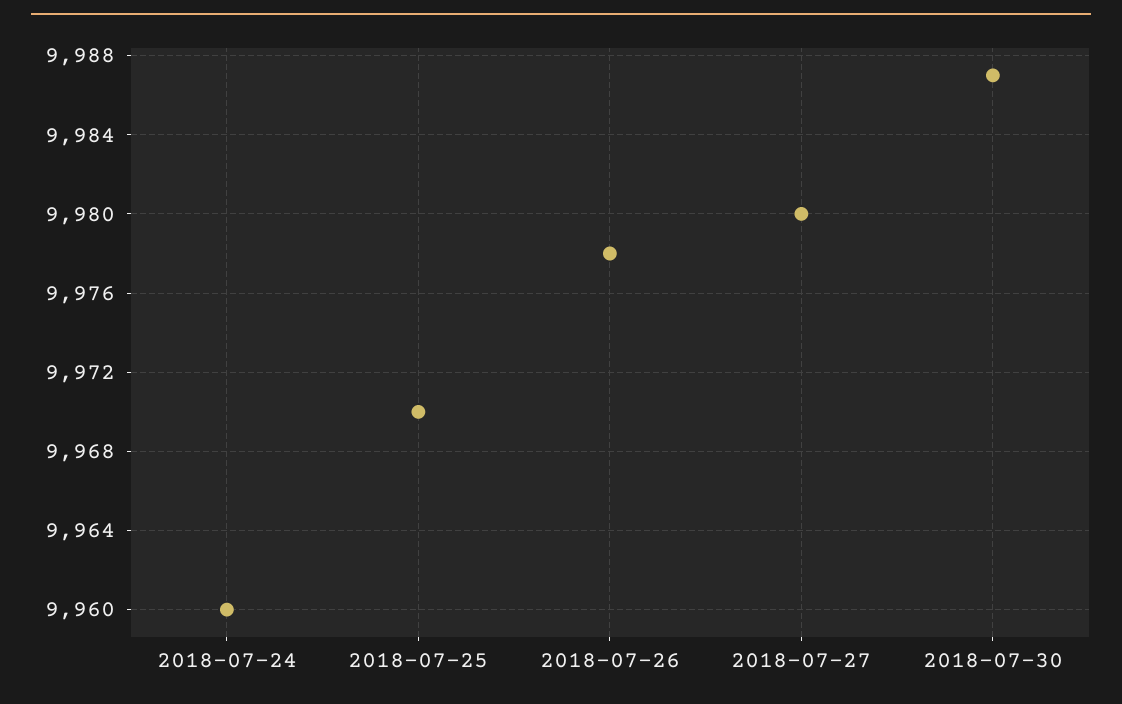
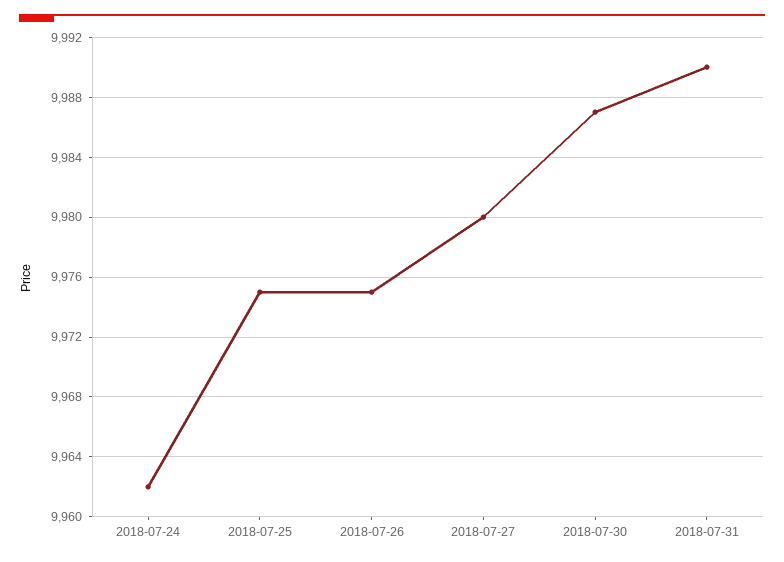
2018-07-24: 9960 -> 9962
2018-07-25: 9970 -> 9975
2018-07-26: 9978 -> 9975
2018-07-31: none -> 9990

